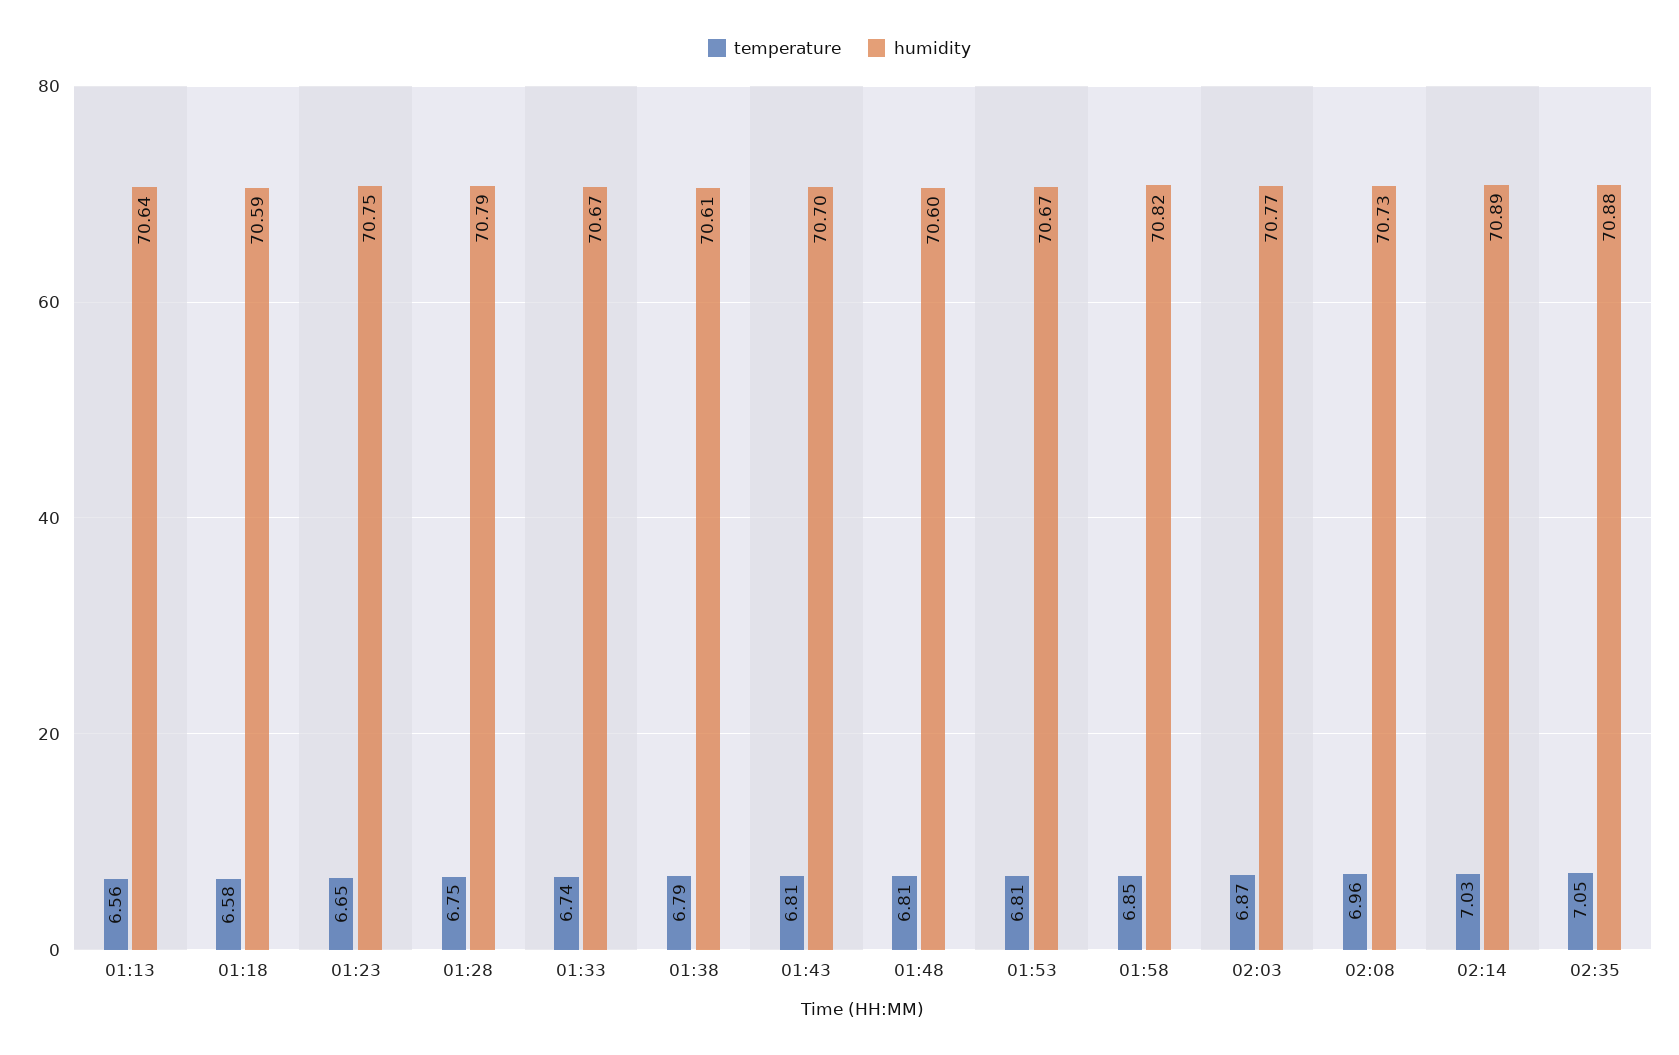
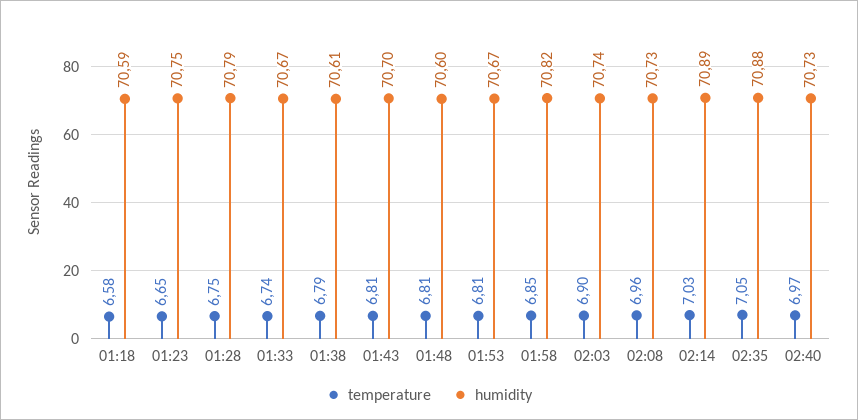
temperature, 01:13: 6.56 -> none
humidity, 01:13: 70.64 -> none
temperature, 02:03: 6.87 -> 6.9
humidity, 02:03: 70.77 -> 70.74
temperature, 02:40: none -> 6.97
humidity, 02:40: none -> 70.73

